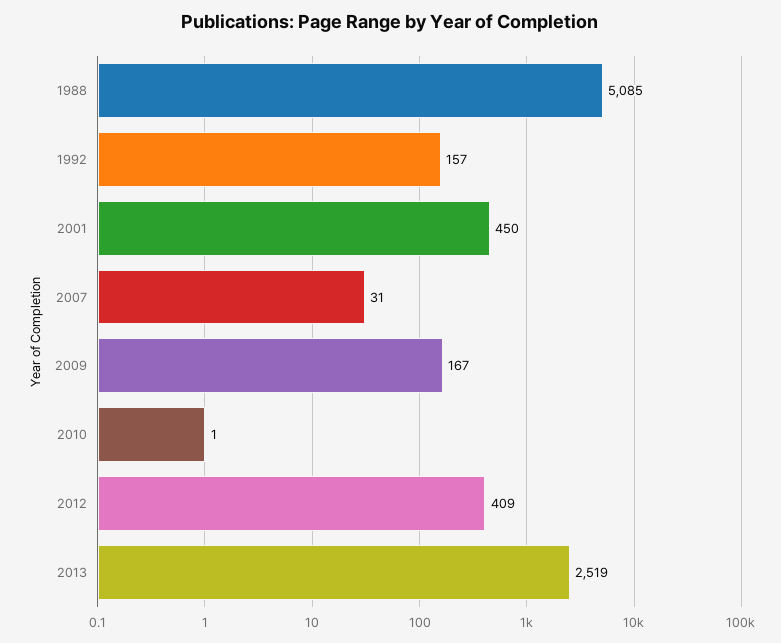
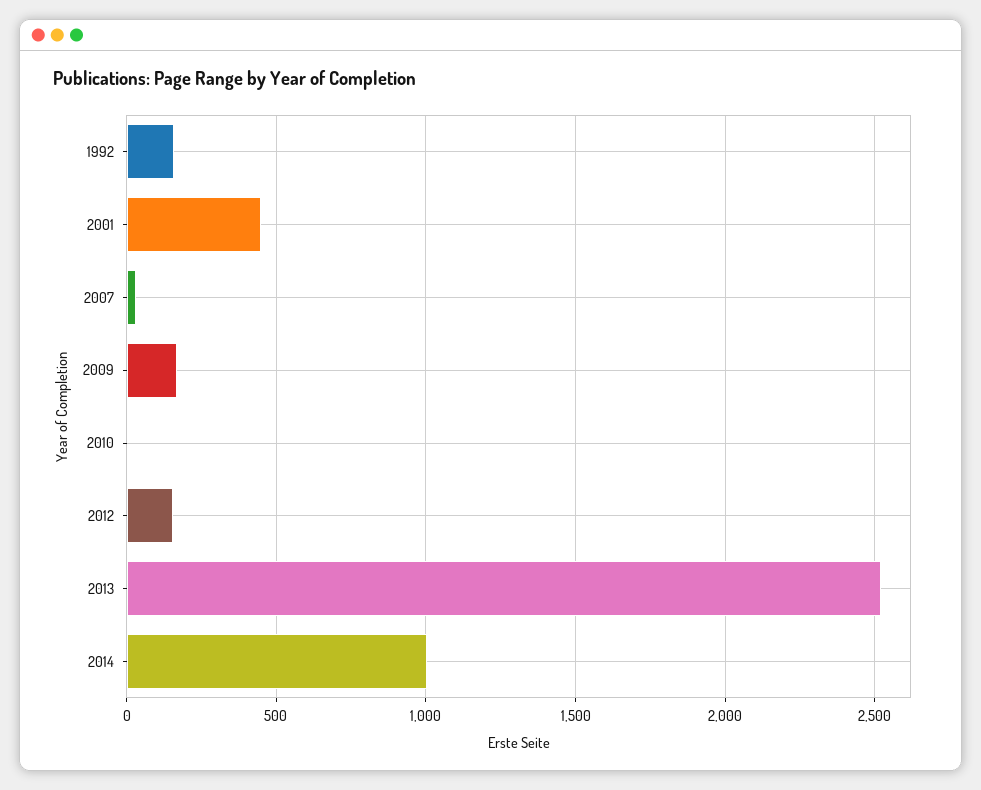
1988: 5085 -> none
2012: 409 -> 150
2014: none -> 1000

